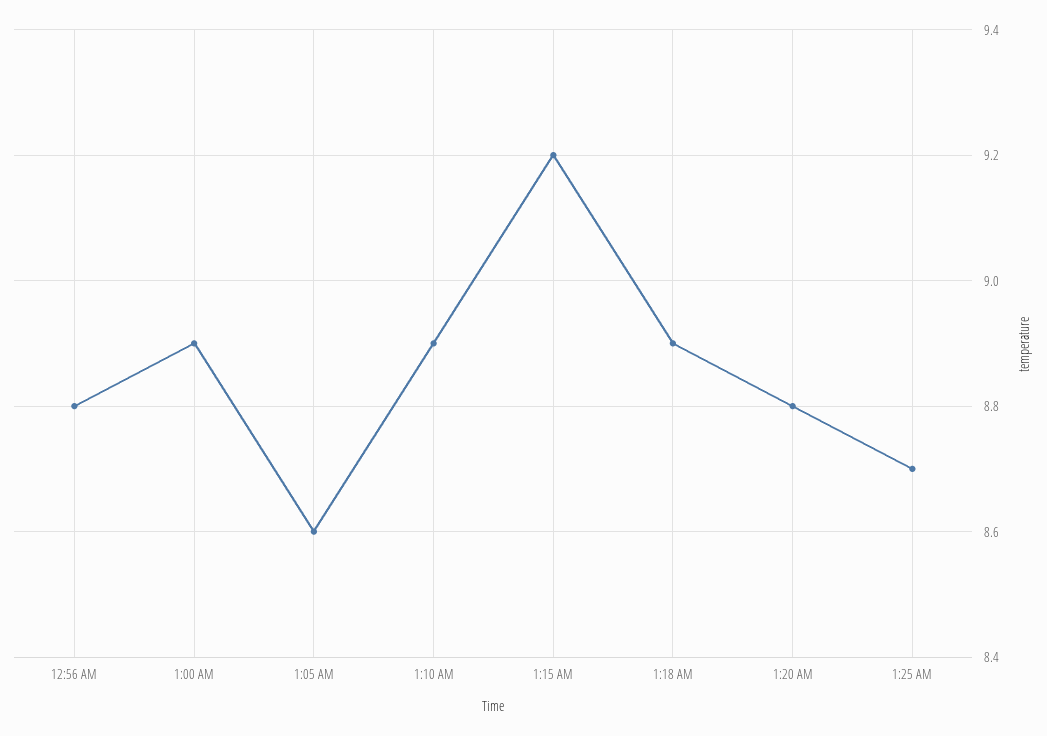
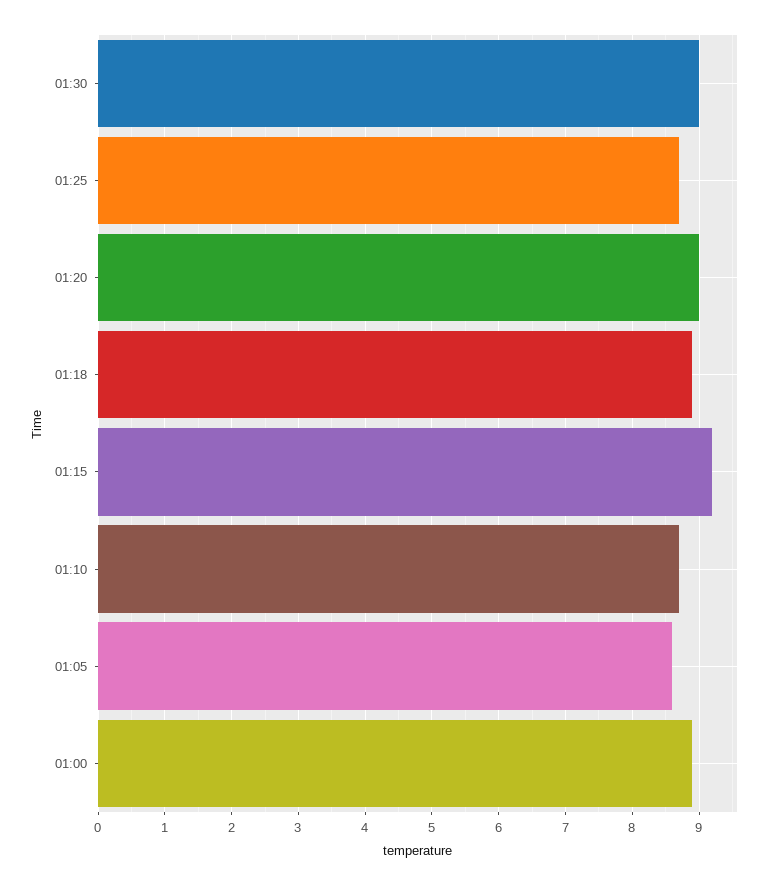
12:56 AM: 8.8 -> none
1:10 AM: 8.9 -> 8.7
1:20 AM: 8.8 -> 9
01:30: none -> 9

